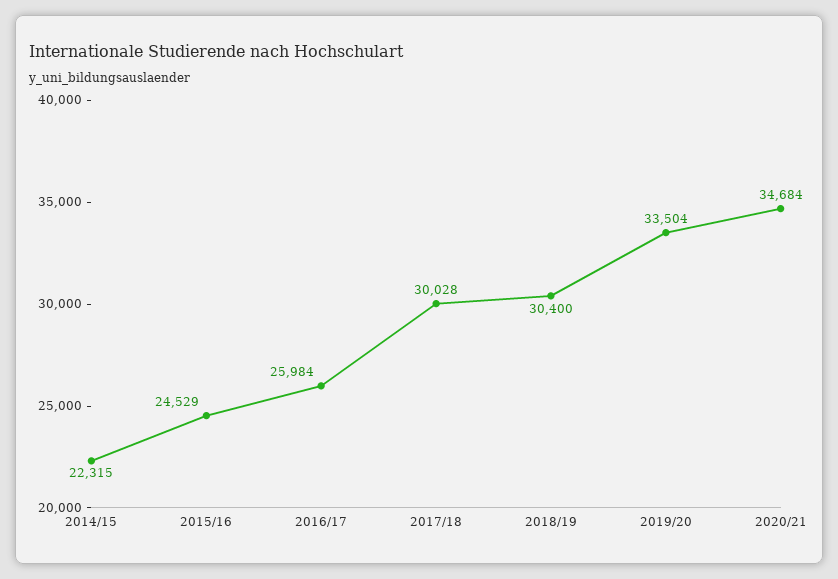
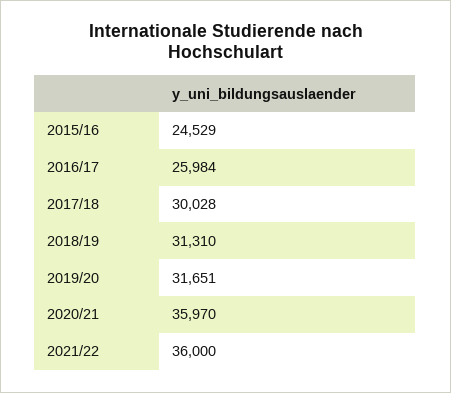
2014/15: 22315 -> none
2018/19: 30400 -> 31310
2019/20: 33504 -> 31651
2020/21: 34684 -> 35970
2021/22: none -> 36000

